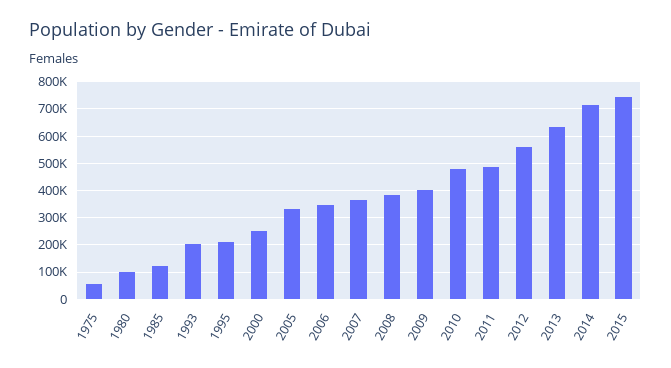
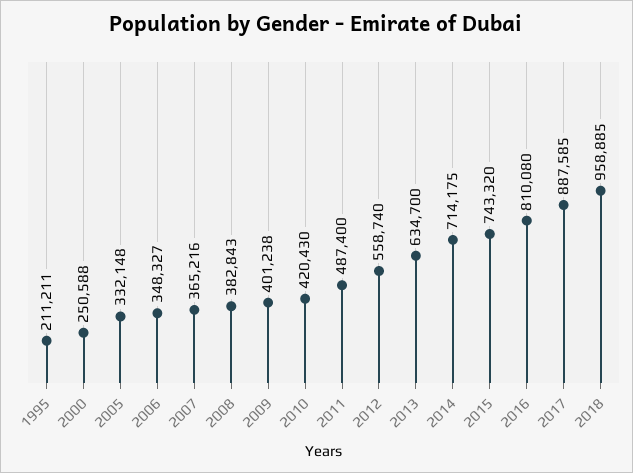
1975: 50000 -> none
1980: 100000 -> none
1985: 125000 -> none
1993: 200000 -> none
2010: 475000 -> 420430
2016: none -> 810080
2017: none -> 887585
2018: none -> 958885

